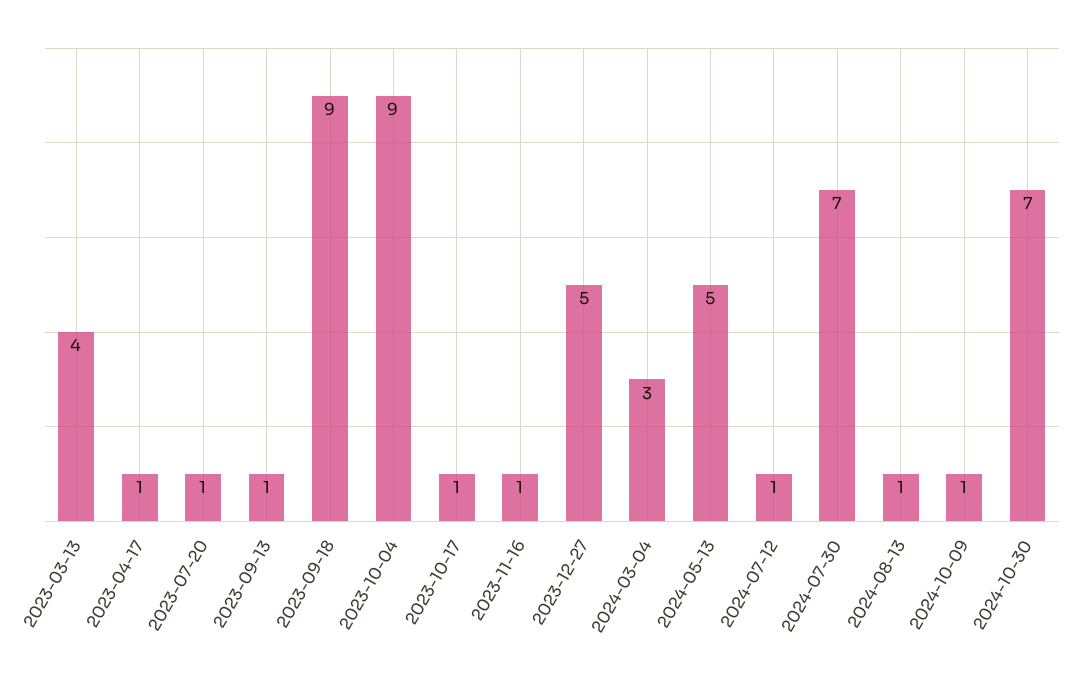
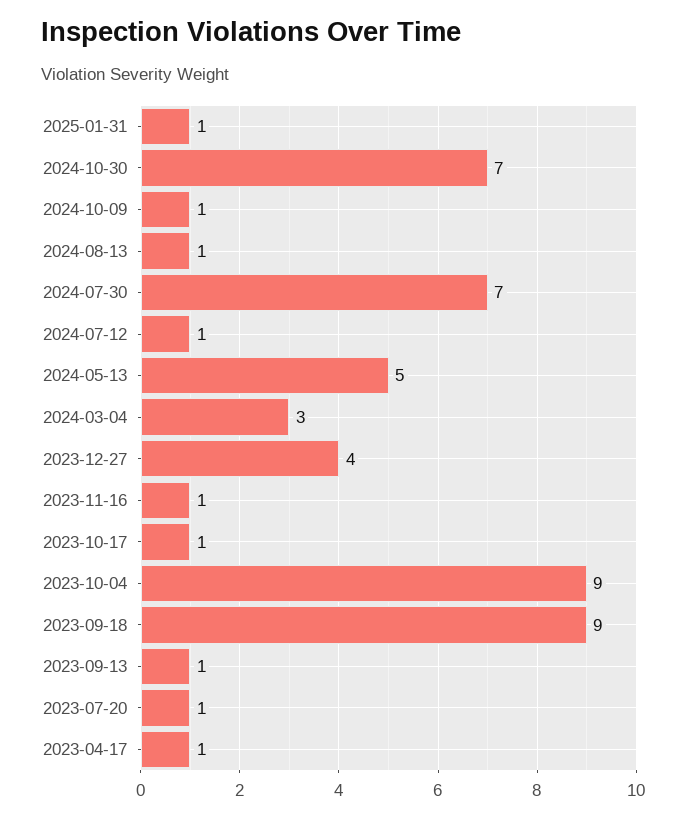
2023-03-13: 4 -> none
2023-12-27: 5 -> 4
2025-01-31: none -> 1

